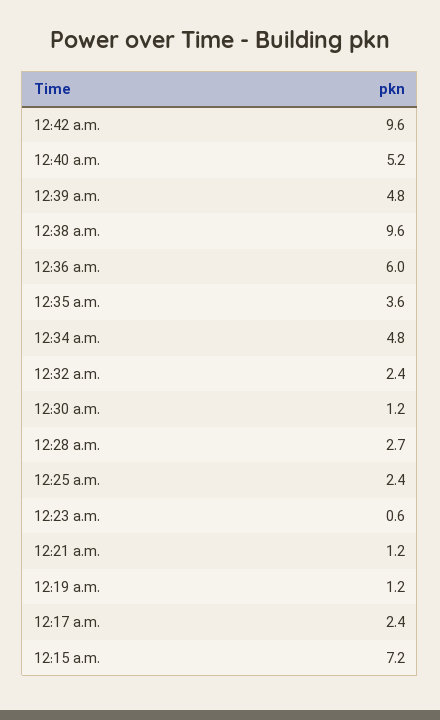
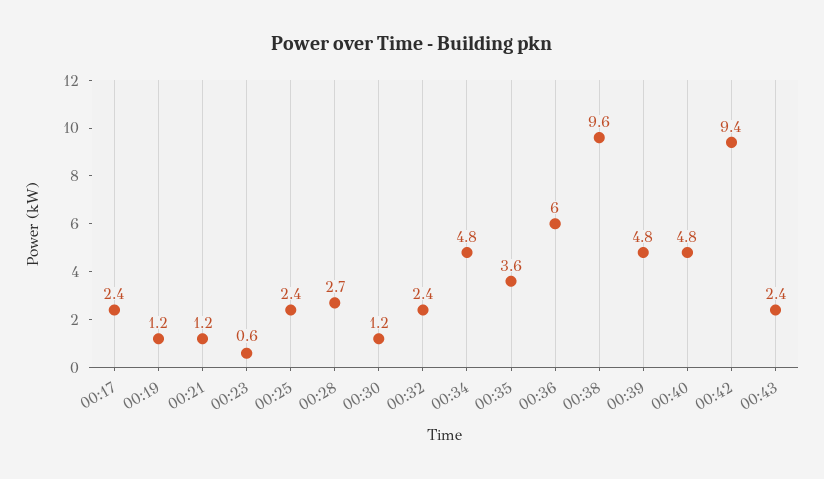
12:42 a.m.: 9.6 -> 9.4
12:40 a.m.: 5.2 -> 4.8
12:15 a.m.: 7.2 -> none
00:43: none -> 2.4

